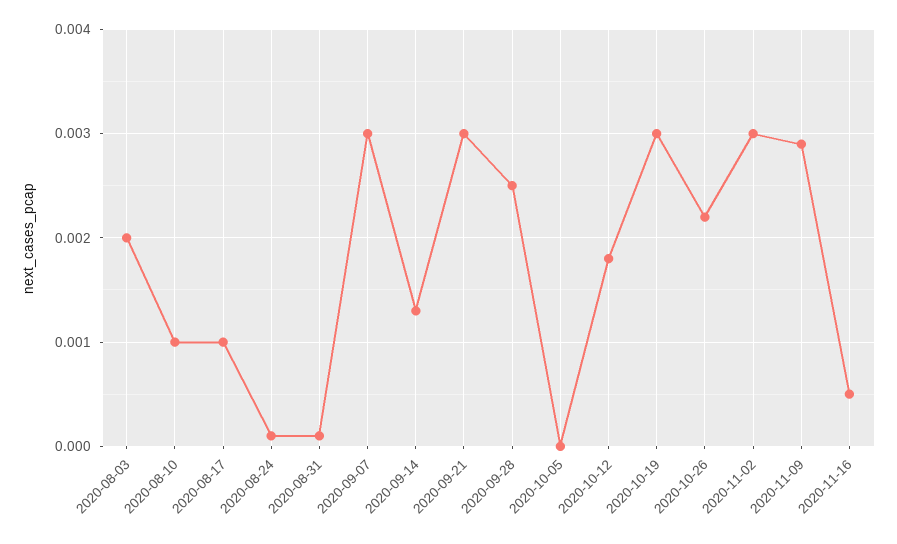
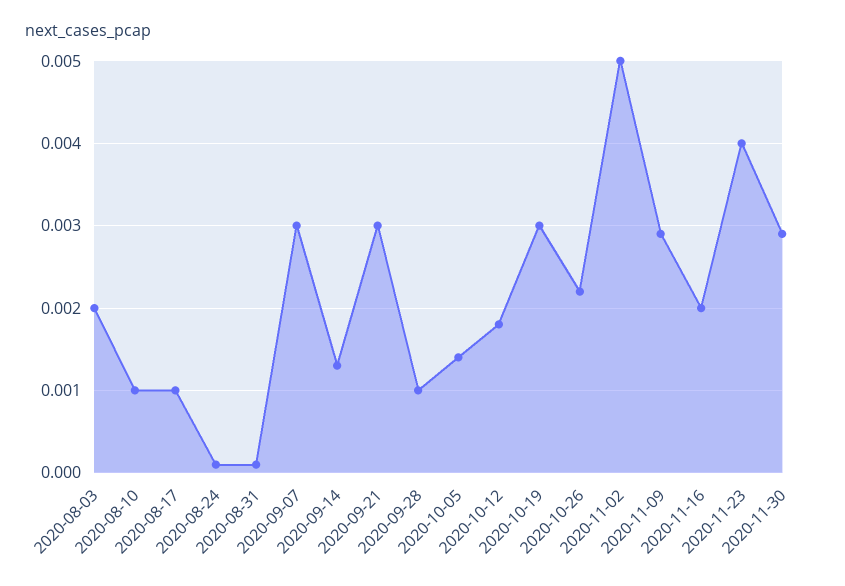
2020-09-28: 0.0025 -> 0.001
2020-10-05: 0 -> 0.0014
2020-11-02: 0.003 -> 0.005
2020-11-16: 0.0005 -> 0.002
2020-11-23: none -> 0.004
2020-11-30: none -> 0.0029

